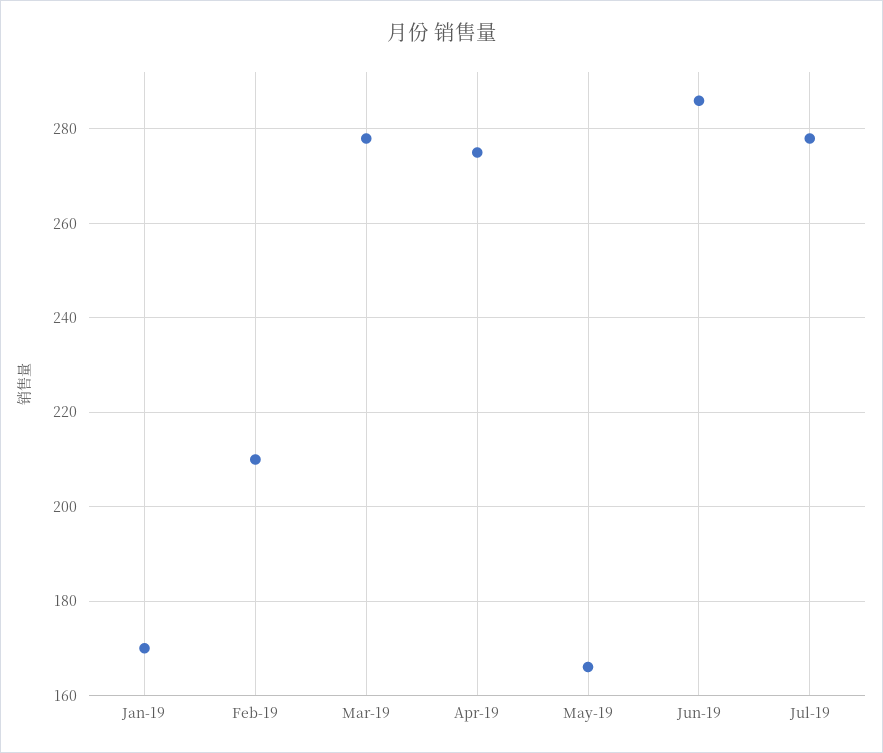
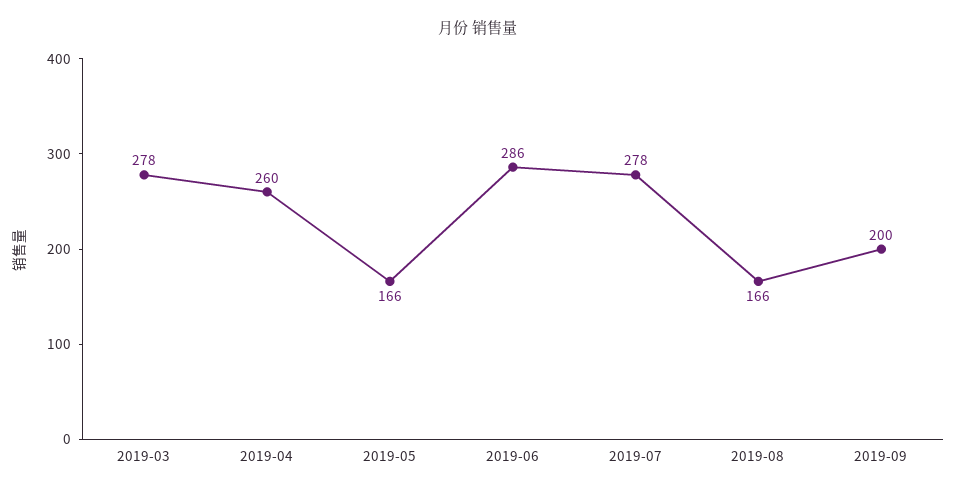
Jan-19: 170 -> none
Feb-19: 210 -> none
Apr-19: 275 -> 260
2019-08: none -> 166
2019-09: none -> 200

